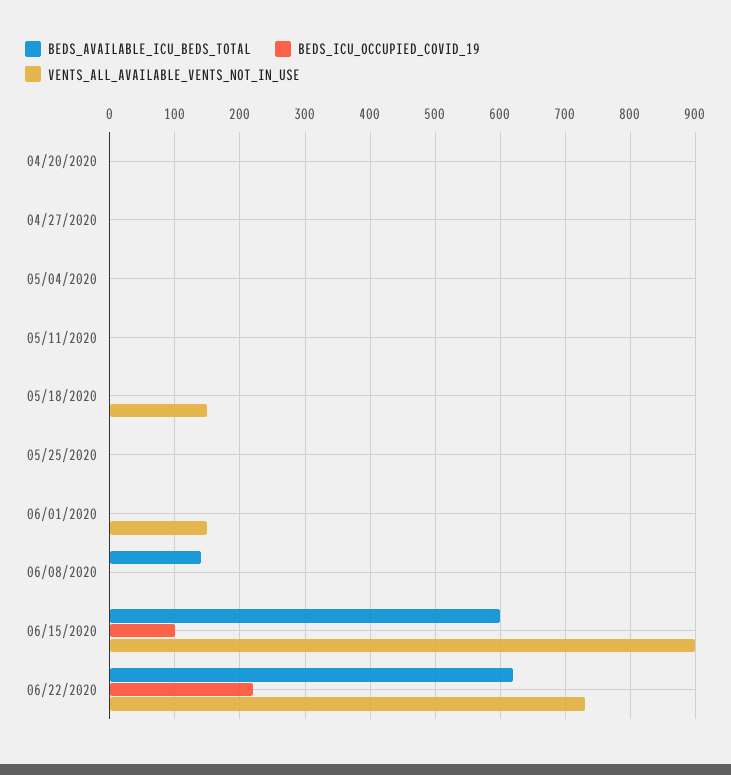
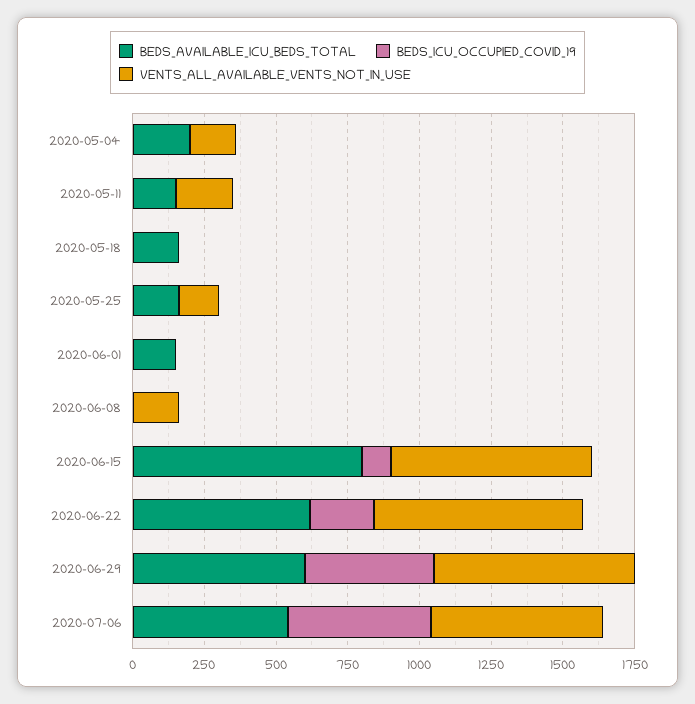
BEDS_AVAILABLE_ICU_BEDS_TOTAL, 04/20/2020: 0 -> none
BEDS_ICU_OCCUPIED_COVID_19, 04/20/2020: 0 -> none
VENTS_ALL_AVAILABLE_VENTS_NOT_IN_USE, 04/20/2020: 0 -> none
BEDS_AVAILABLE_ICU_BEDS_TOTAL, 04/27/2020: 0 -> none
BEDS_ICU_OCCUPIED_COVID_19, 04/27/2020: 0 -> none
VENTS_ALL_AVAILABLE_VENTS_NOT_IN_USE, 04/27/2020: 0 -> none
BEDS_AVAILABLE_ICU_BEDS_TOTAL, 05/04/2020: 0 -> 200
VENTS_ALL_AVAILABLE_VENTS_NOT_IN_USE, 05/04/2020: 0 -> 150
BEDS_AVAILABLE_ICU_BEDS_TOTAL, 05/11/2020: 0 -> 150
VENTS_ALL_AVAILABLE_VENTS_NOT_IN_USE, 05/11/2020: 0 -> 200
BEDS_AVAILABLE_ICU_BEDS_TOTAL, 05/18/2020: 0 -> 150
VENTS_ALL_AVAILABLE_VENTS_NOT_IN_USE, 05/18/2020: 150 -> 0
BEDS_AVAILABLE_ICU_BEDS_TOTAL, 05/25/2020: 0 -> 150
VENTS_ALL_AVAILABLE_VENTS_NOT_IN_USE, 05/25/2020: 0 -> 150
BEDS_AVAILABLE_ICU_BEDS_TOTAL, 06/01/2020: 0 -> 150
VENTS_ALL_AVAILABLE_VENTS_NOT_IN_USE, 06/01/2020: 150 -> 0
BEDS_AVAILABLE_ICU_BEDS_TOTAL, 06/08/2020: 140 -> 0
VENTS_ALL_AVAILABLE_VENTS_NOT_IN_USE, 06/08/2020: 0 -> 150
BEDS_AVAILABLE_ICU_BEDS_TOTAL, 06/15/2020: 600 -> 800
VENTS_ALL_AVAILABLE_VENTS_NOT_IN_USE, 06/15/2020: 900 -> 700
BEDS_AVAILABLE_ICU_BEDS_TOTAL, 2020-06-29: none -> 600
BEDS_ICU_OCCUPIED_COVID_19, 2020-06-29: none -> 450
VENTS_ALL_AVAILABLE_VENTS_NOT_IN_USE, 2020-06-29: none -> 700
BEDS_AVAILABLE_ICU_BEDS_TOTAL, 2020-07-06: none -> 550
BEDS_ICU_OCCUPIED_COVID_19, 2020-07-06: none -> 500
VENTS_ALL_AVAILABLE_VENTS_NOT_IN_USE, 2020-07-06: none -> 600

